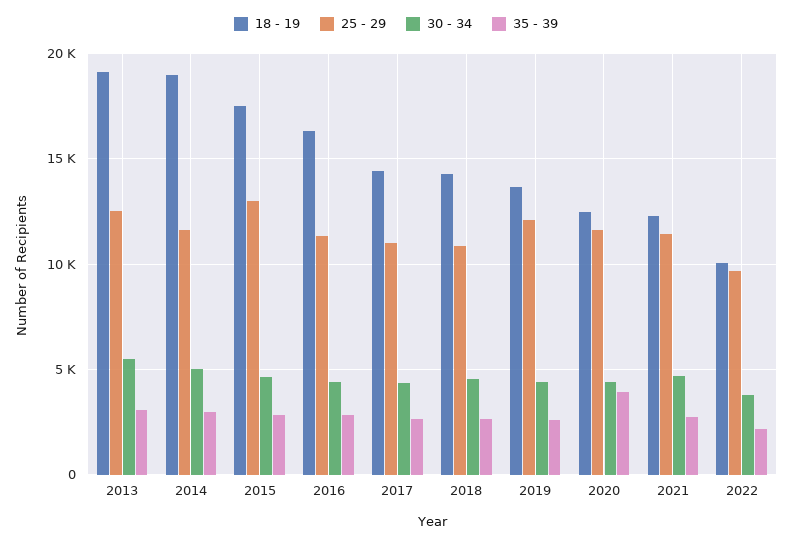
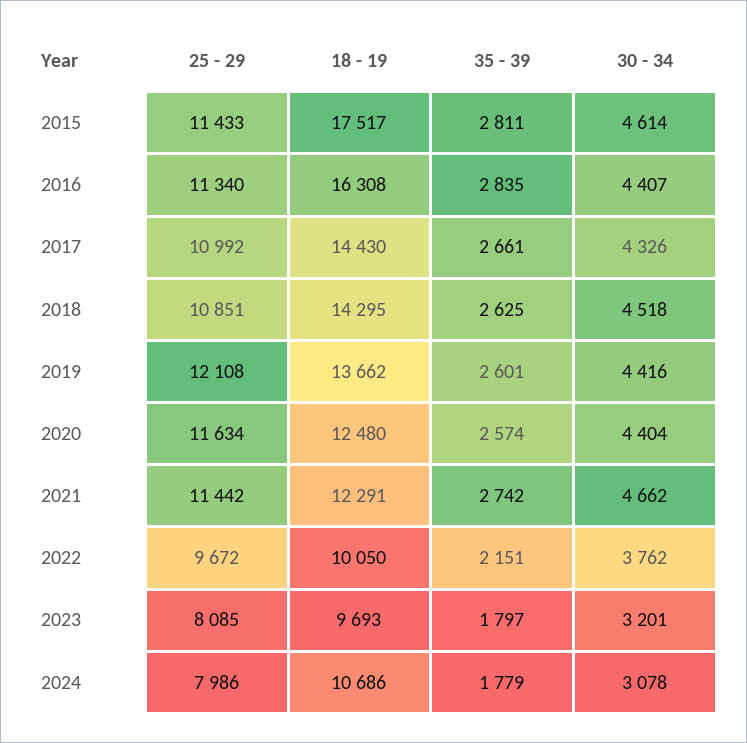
18 - 19, 2013: 19000 -> none
25 - 29, 2013: 12500 -> none
30 - 34, 2013: 5500 -> none
35 - 39, 2013: 3000 -> none
18 - 19, 2014: 19000 -> none
25 - 29, 2014: 11500 -> none
30 - 34, 2014: 5000 -> none
35 - 39, 2014: 3000 -> none
25 - 29, 2015: 13000 -> 11433
35 - 39, 2020: 4000 -> 2574
25 - 29, 2023: none -> 8085
18 - 19, 2023: none -> 9693
35 - 39, 2023: none -> 1797
30 - 34, 2023: none -> 3201
25 - 29, 2024: none -> 7986
18 - 19, 2024: none -> 10686
35 - 39, 2024: none -> 1779
30 - 34, 2024: none -> 3078

